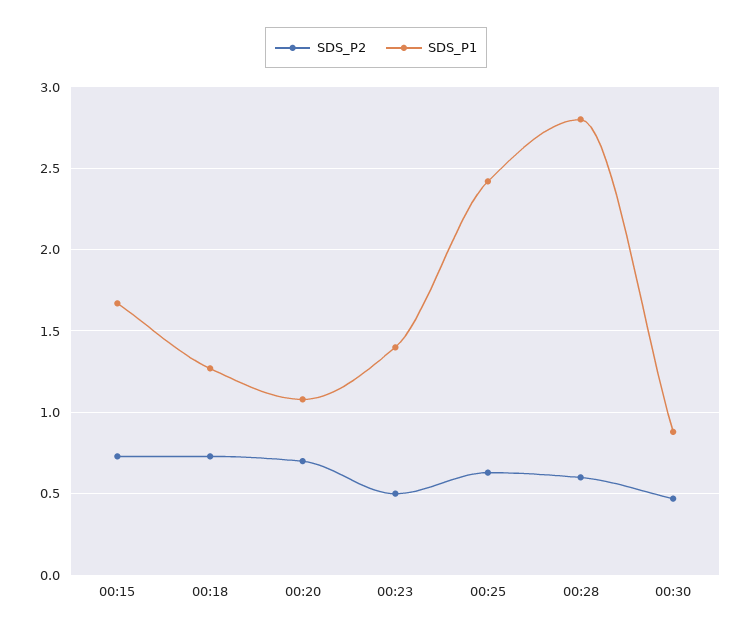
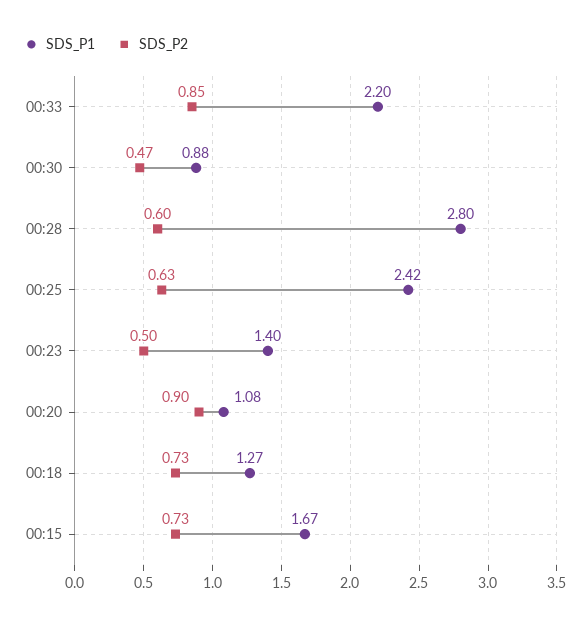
SDS_P2, 00:20: 0.7 -> 0.9
SDS_P1, 00:33: none -> 2.2
SDS_P2, 00:33: none -> 0.85

